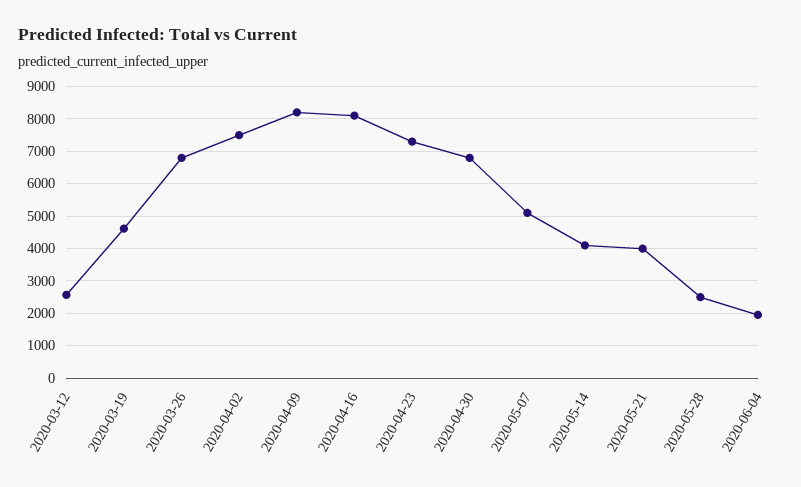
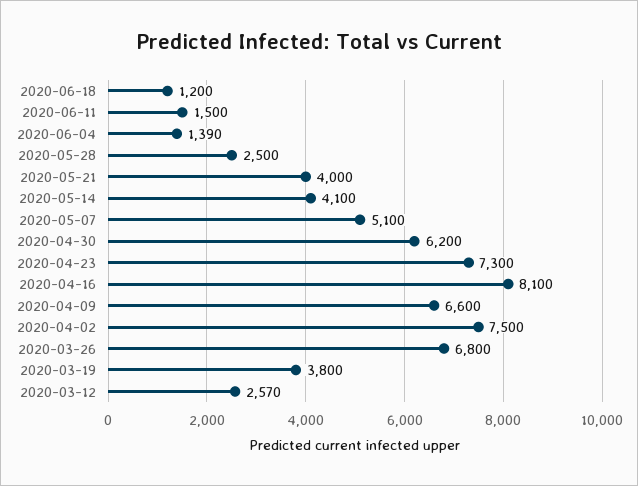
2020-03-19: 4600 -> 3800
2020-04-09: 8200 -> 6600
2020-04-30: 6800 -> 6200
2020-06-04: 2000 -> 1390
2020-06-18: none -> 1200
2020-06-11: none -> 1500

